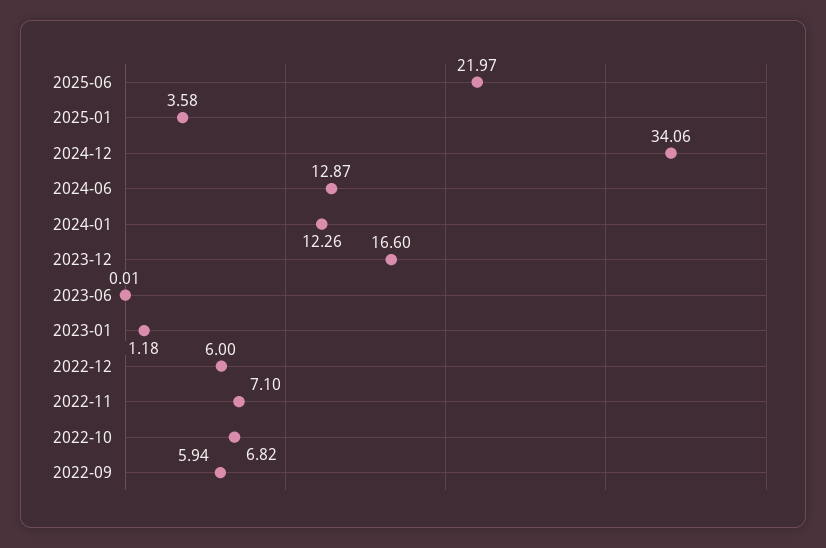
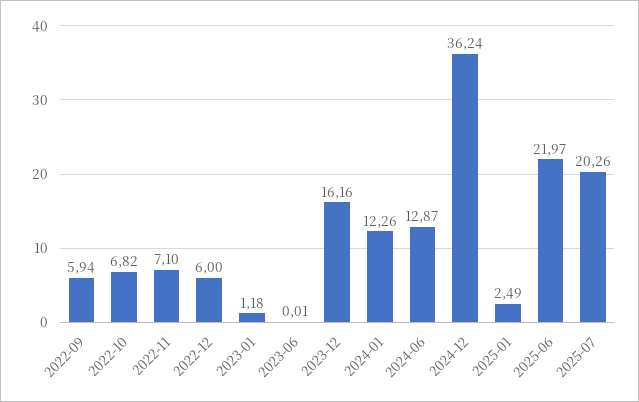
2025-01: 3.58 -> 2.49
2024-12: 34.06 -> 36.24
2023-12: 16.6 -> 16.16
2025-07: none -> 20.26

